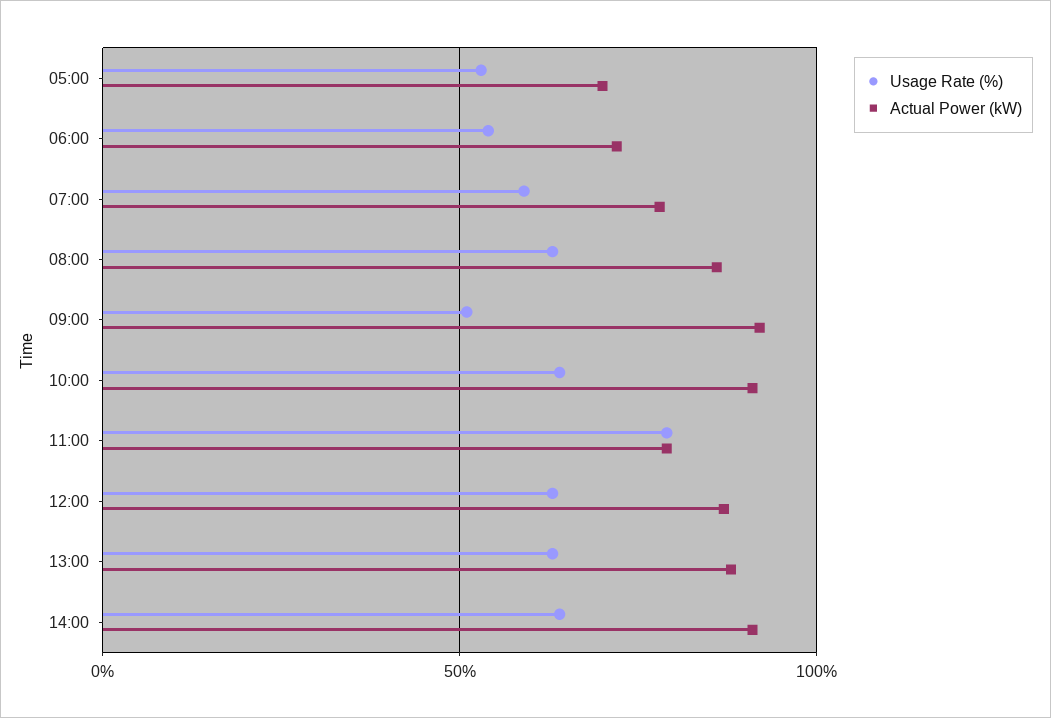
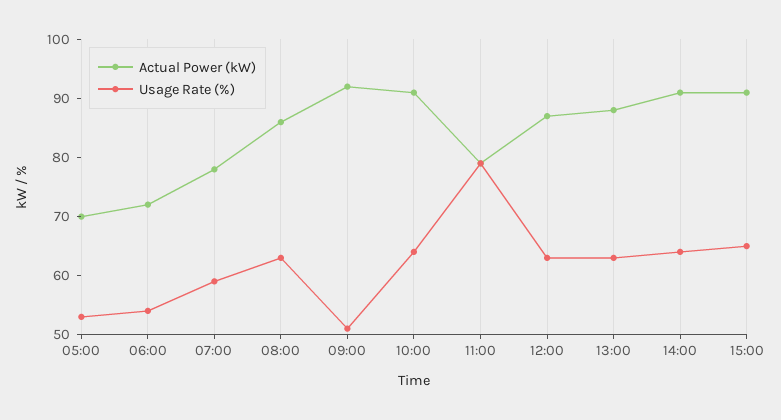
Actual Power (kW), 15:00: none -> 90
Usage Rate (%), 15:00: none -> 65

